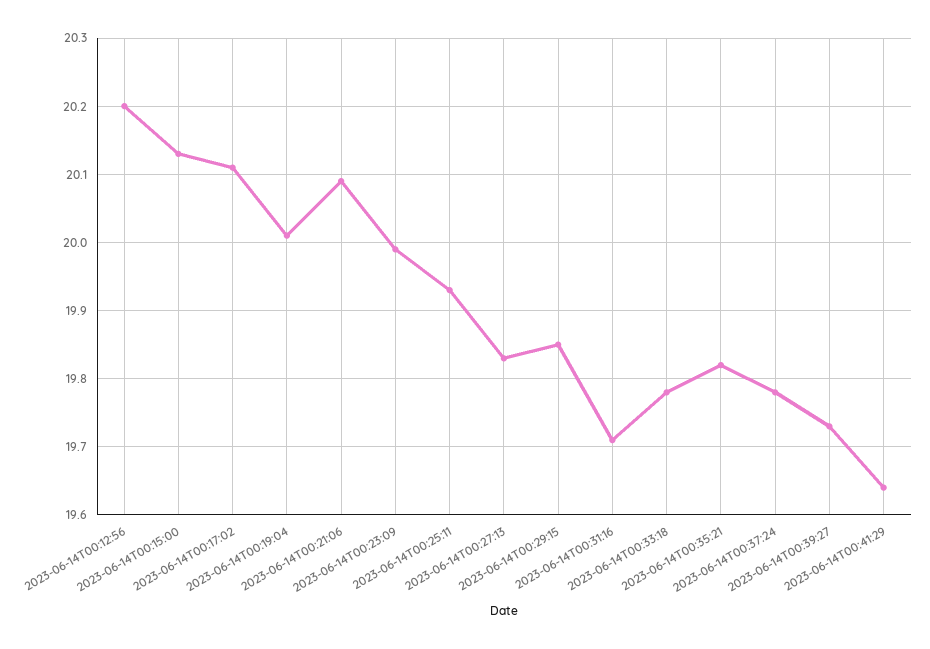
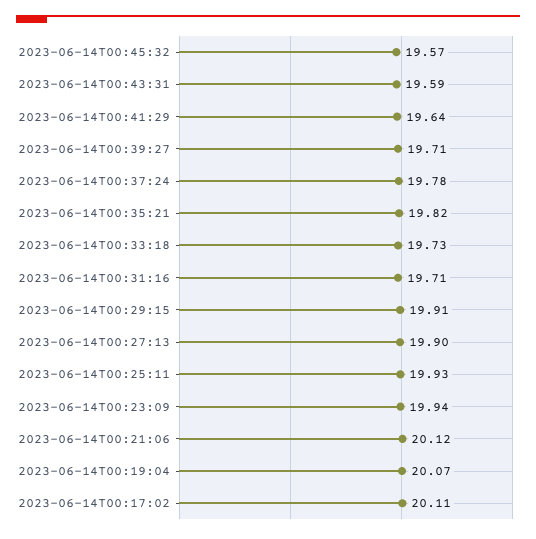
2023-06-14T00:12:56: 20.2 -> none
2023-06-14T00:15:00: 20.13 -> none
2023-06-14T00:19:04: 20.01 -> 20.07
2023-06-14T00:21:06: 20.09 -> 20.12
2023-06-14T00:23:09: 19.99 -> 19.94
2023-06-14T00:27:13: 19.83 -> 19.9
2023-06-14T00:29:15: 19.85 -> 19.91
2023-06-14T00:33:18: 19.78 -> 19.73
2023-06-14T00:39:27: 19.73 -> 19.71
2023-06-14T00:45:32: none -> 19.57
2023-06-14T00:43:31: none -> 19.59

